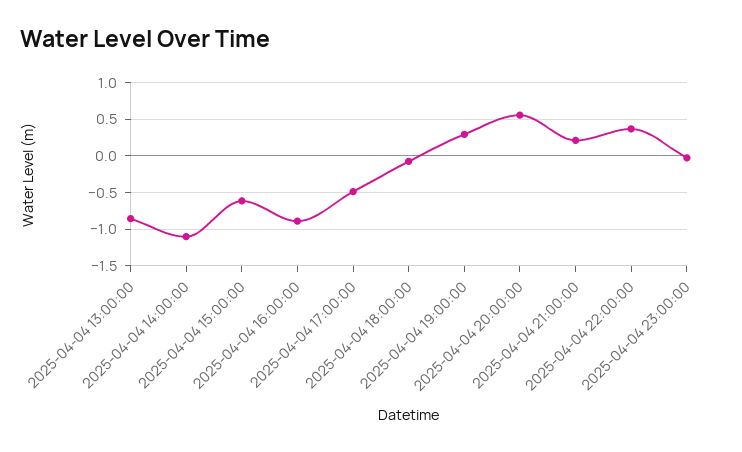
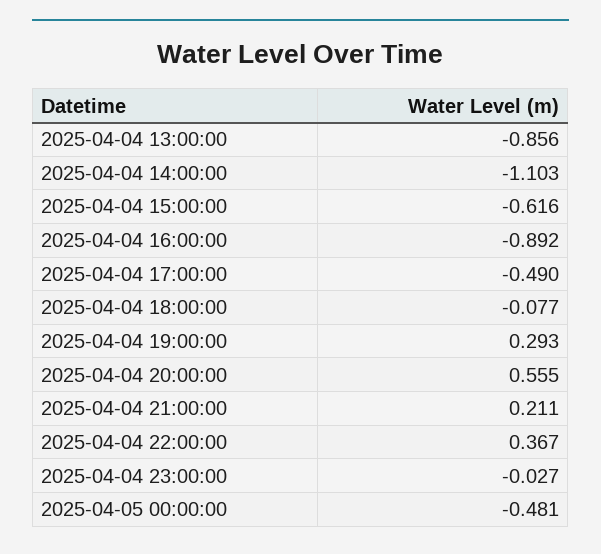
2025-04-05 00:00:00: none -> -0.481

